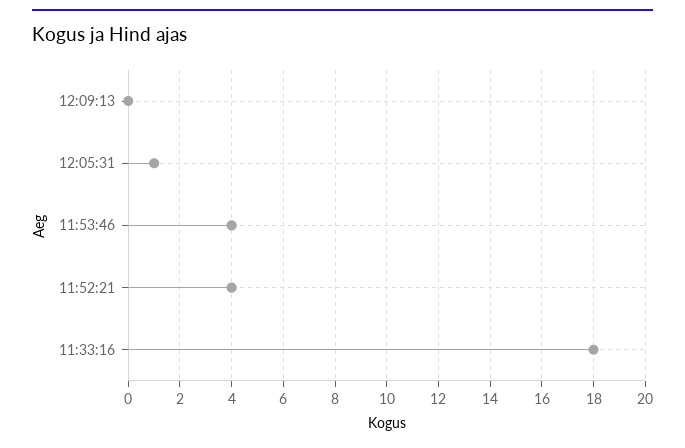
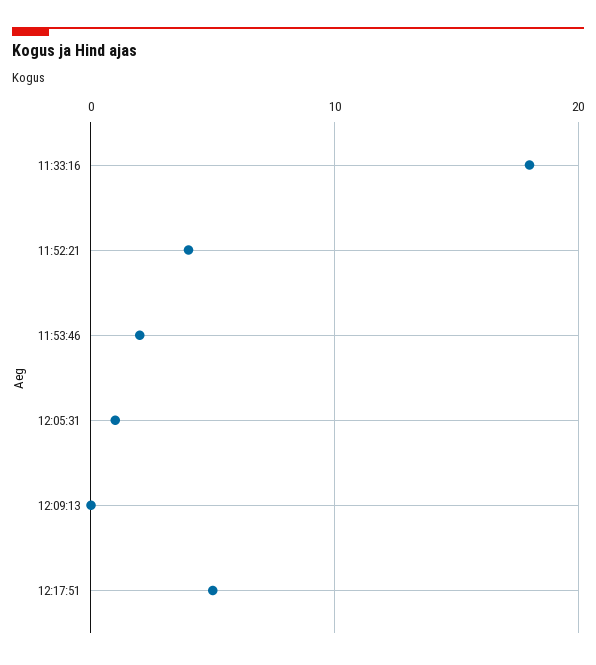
11:53:46: 4 -> 2
12:17:51: none -> 5

